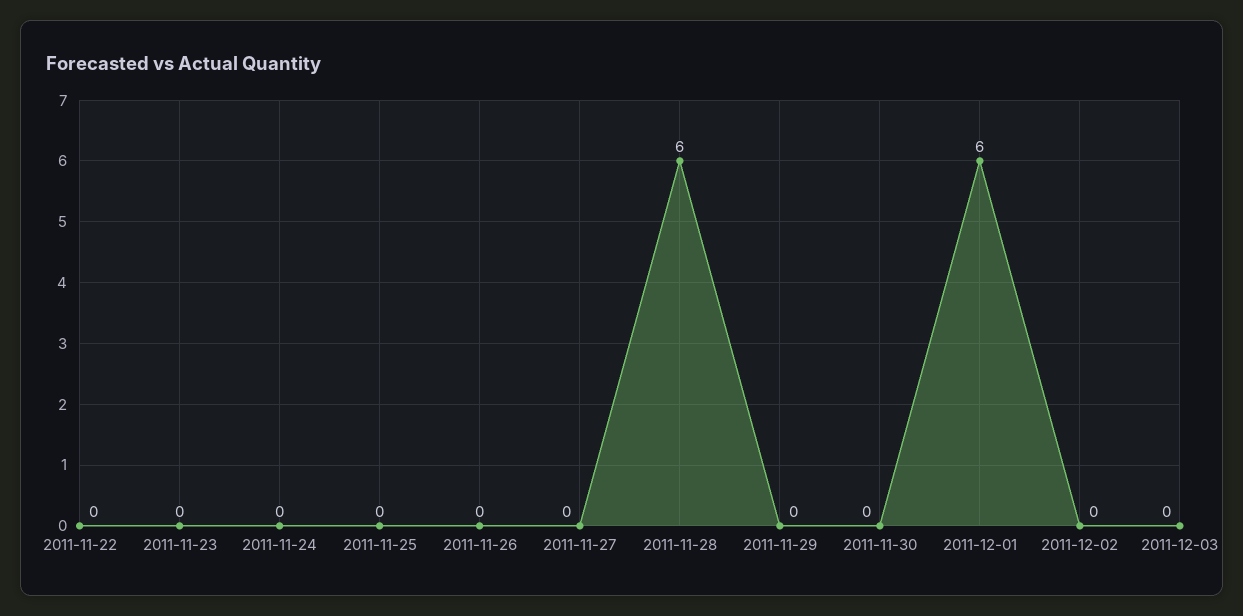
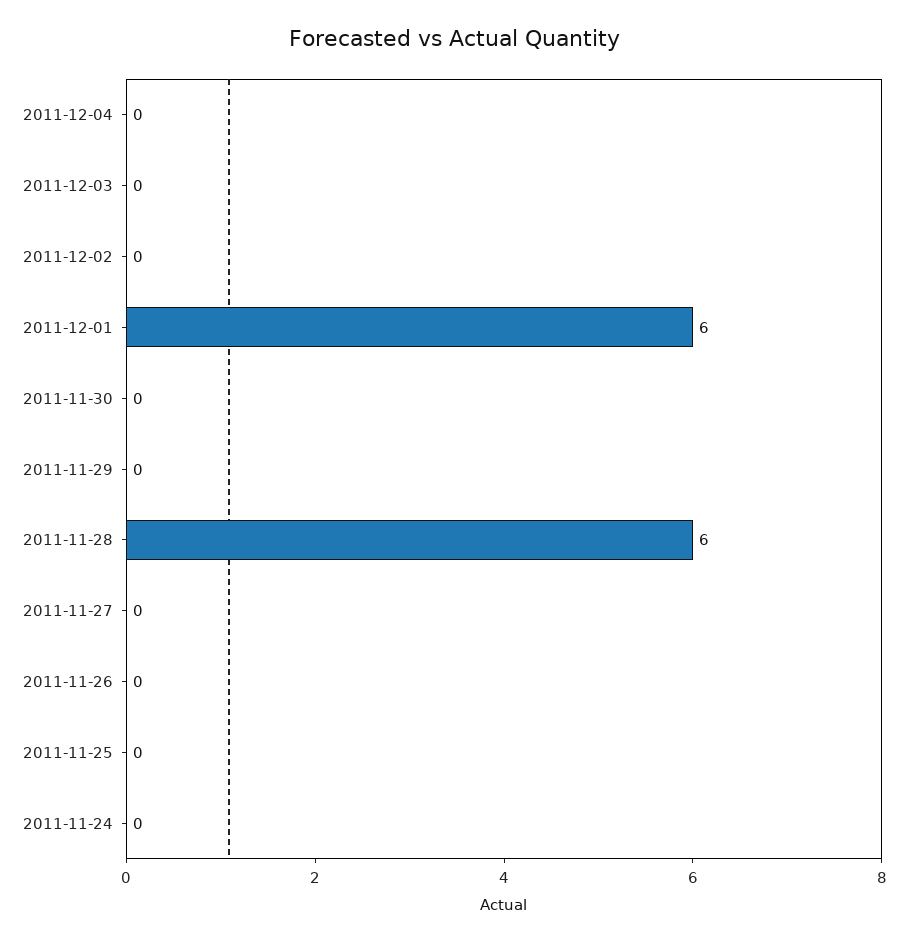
2011-11-22: 0 -> none
2011-11-23: 0 -> none
2011-12-04: none -> 0

